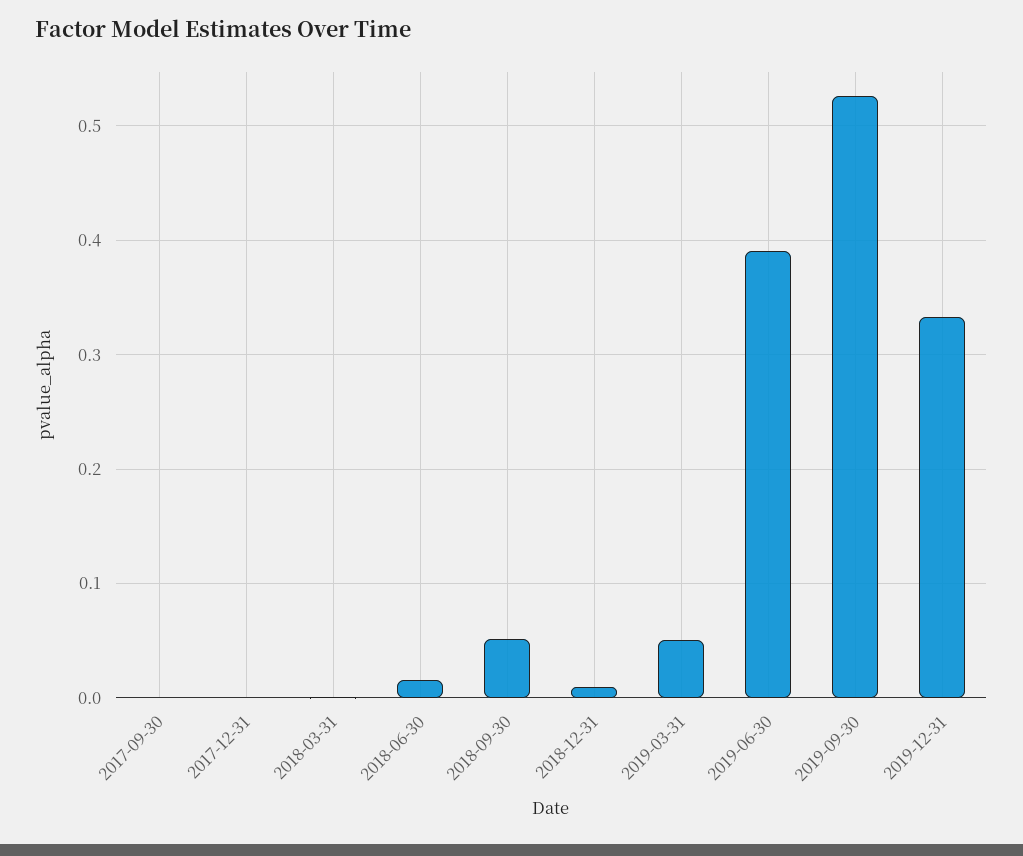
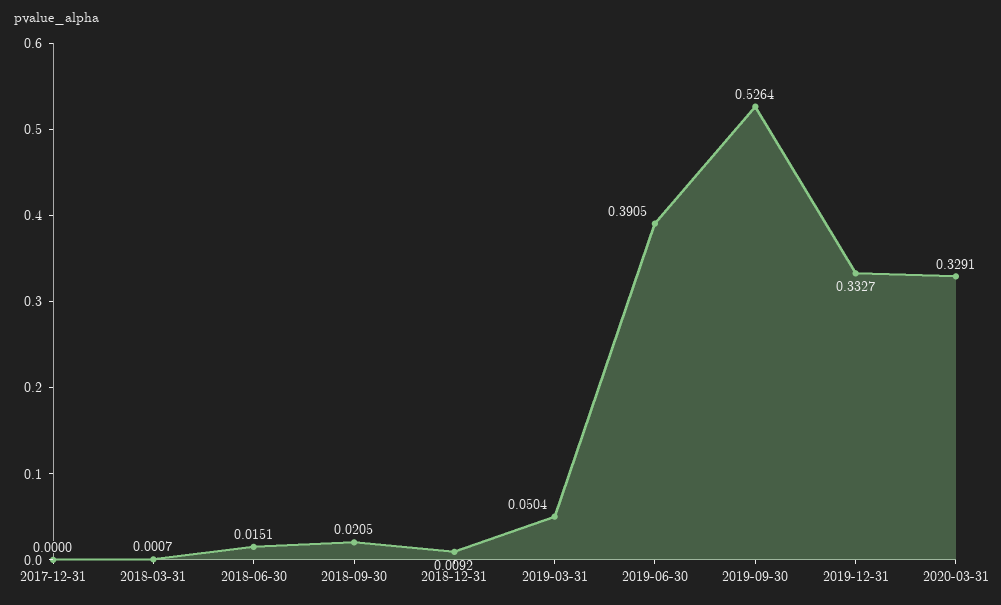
2017-09-30: 0 -> none
2018-09-30: 0.05 -> 0.0205
2020-03-31: none -> 0.3291

